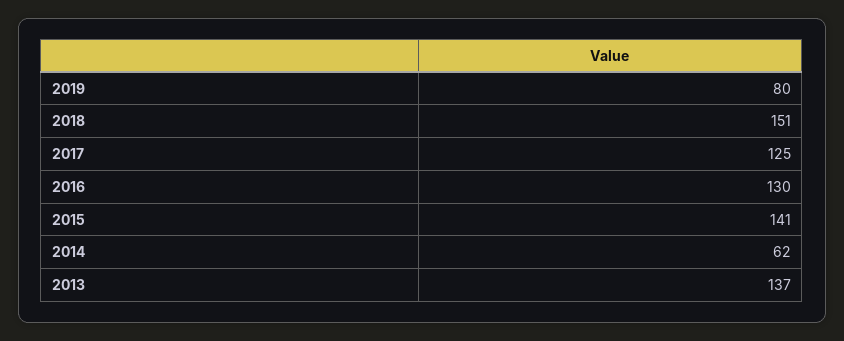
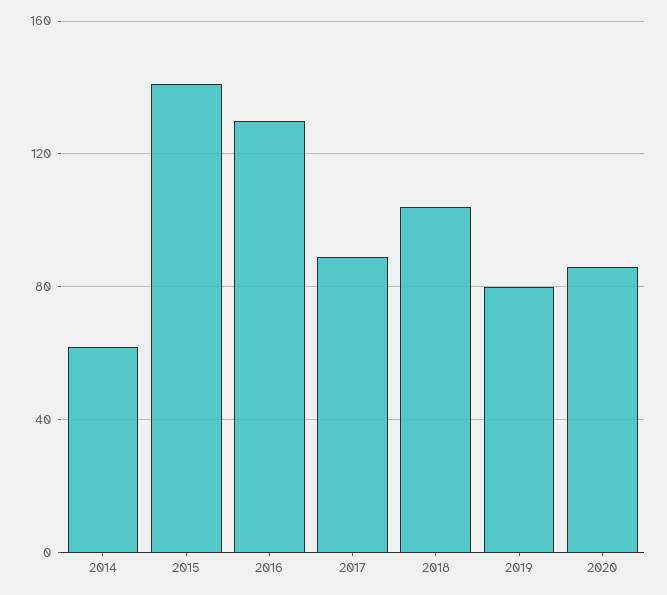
2018: 151 -> 105
2017: 125 -> 90
2013: 137 -> none
2020: none -> 85

